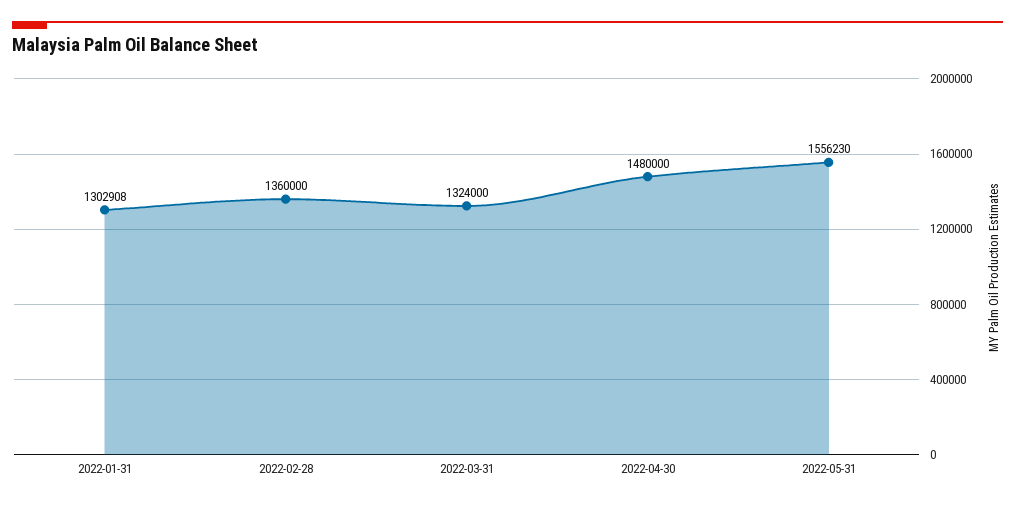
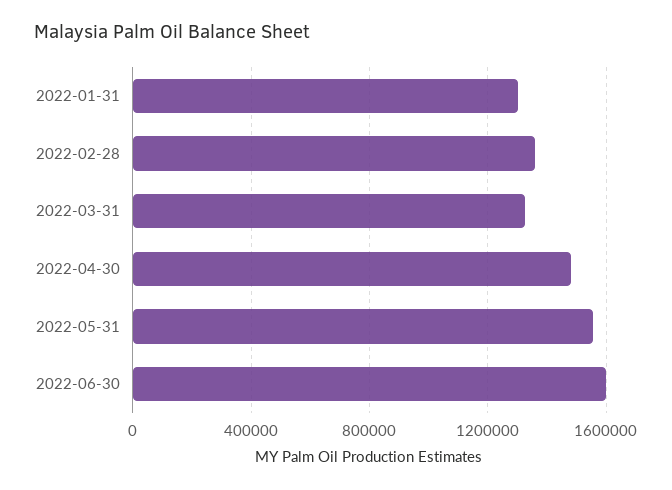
2022-06-30: none -> 1600000

